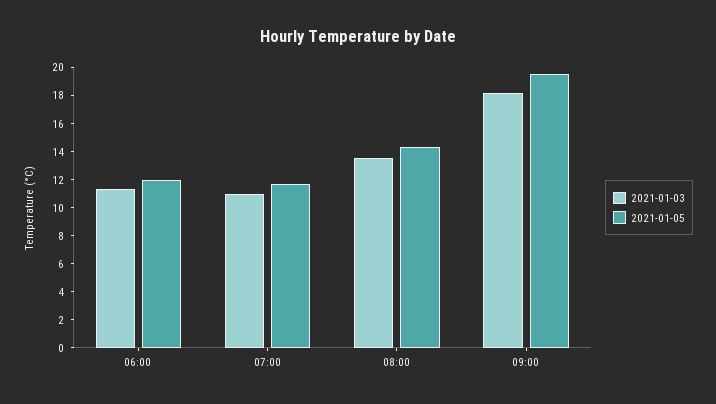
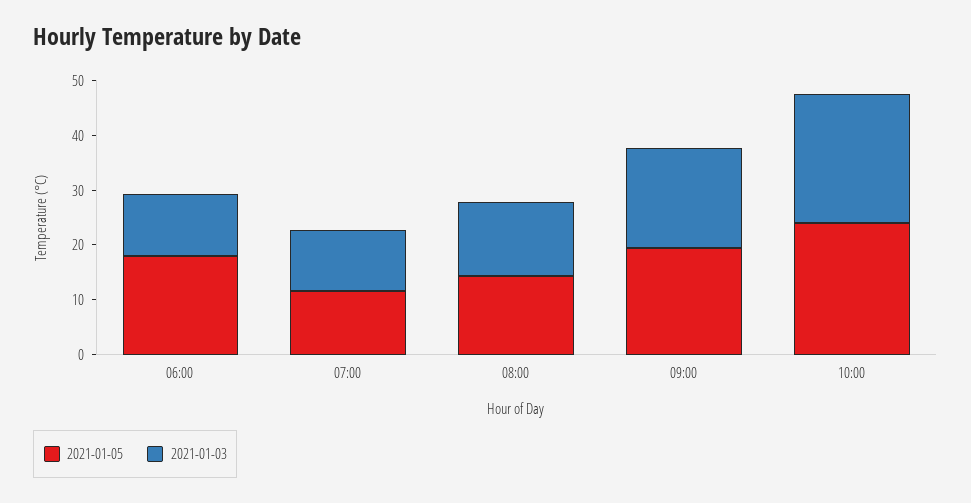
2021-01-05, 06:00: 12 -> 18
2021-01-05, 10:00: none -> 24
2021-01-03, 10:00: none -> 24

